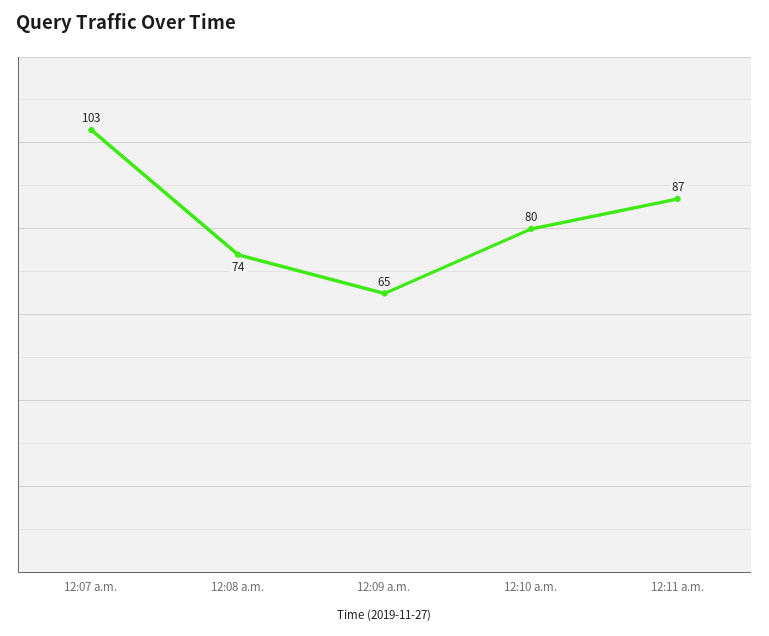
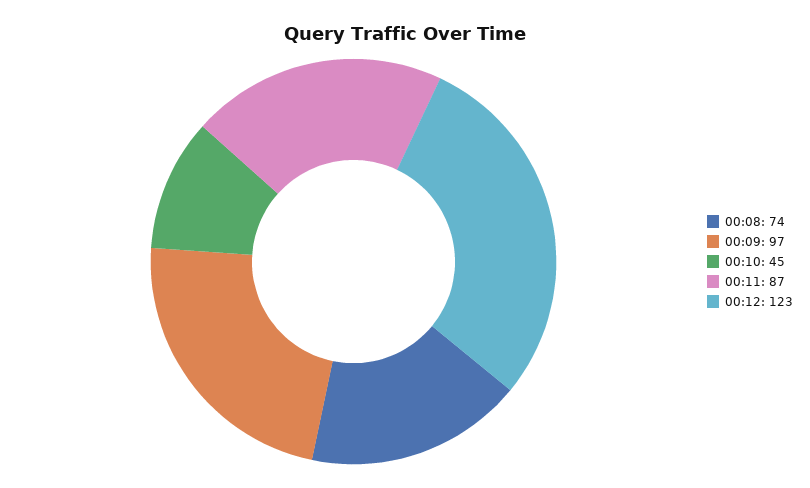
12:07 a.m.: 103 -> none
12:09 a.m.: 65 -> 97
12:10 a.m.: 80 -> 45
00:12: none -> 123

